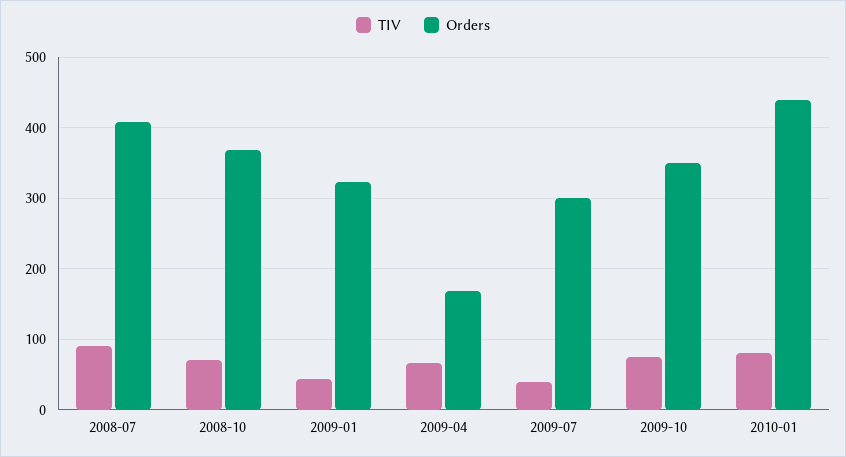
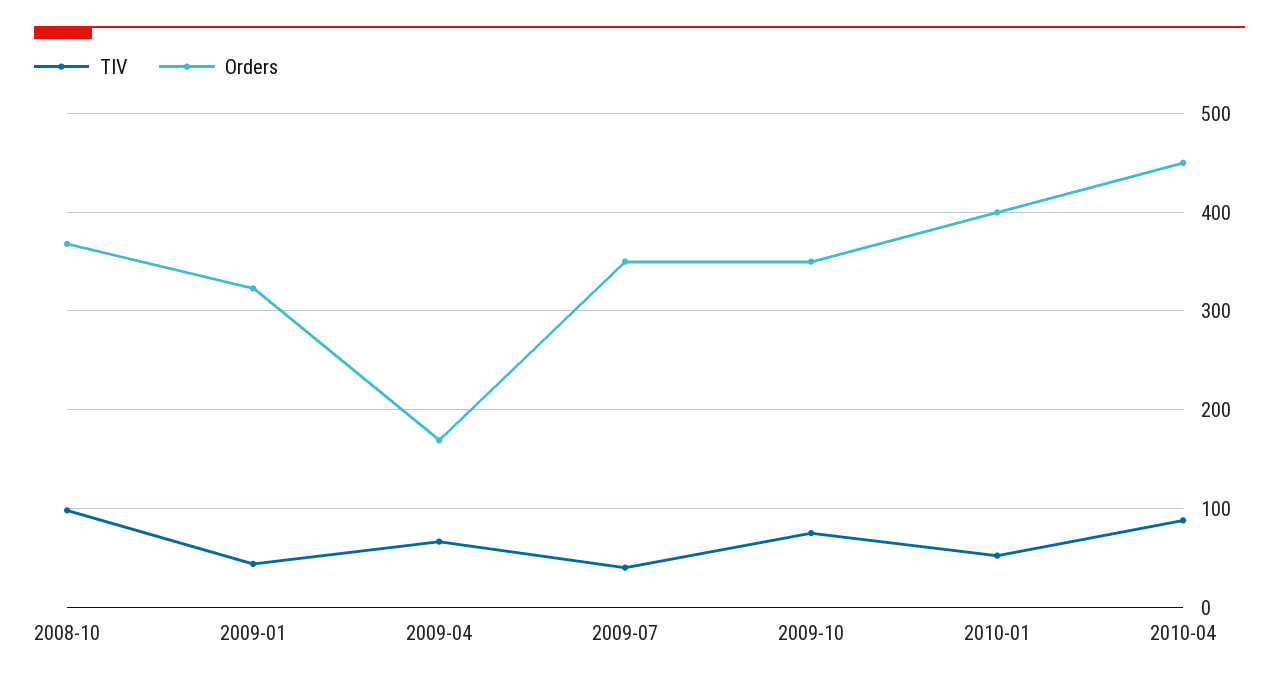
TIV, 2008-07: 90 -> none
Orders, 2008-07: 410 -> none
TIV, 2008-10: 70 -> 100
Orders, 2009-07: 300 -> 350
TIV, 2010-01: 80 -> 50
Orders, 2010-01: 440 -> 400
TIV, 2010-04: none -> 90
Orders, 2010-04: none -> 450

